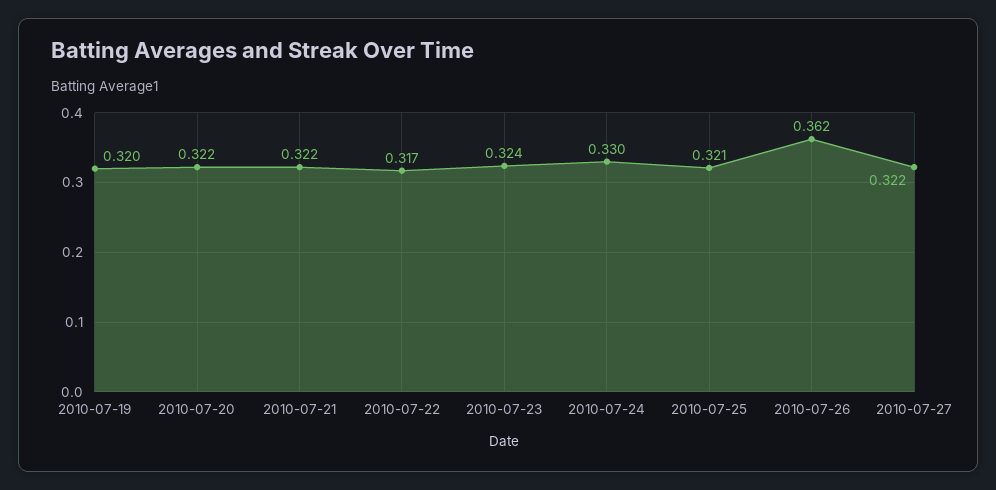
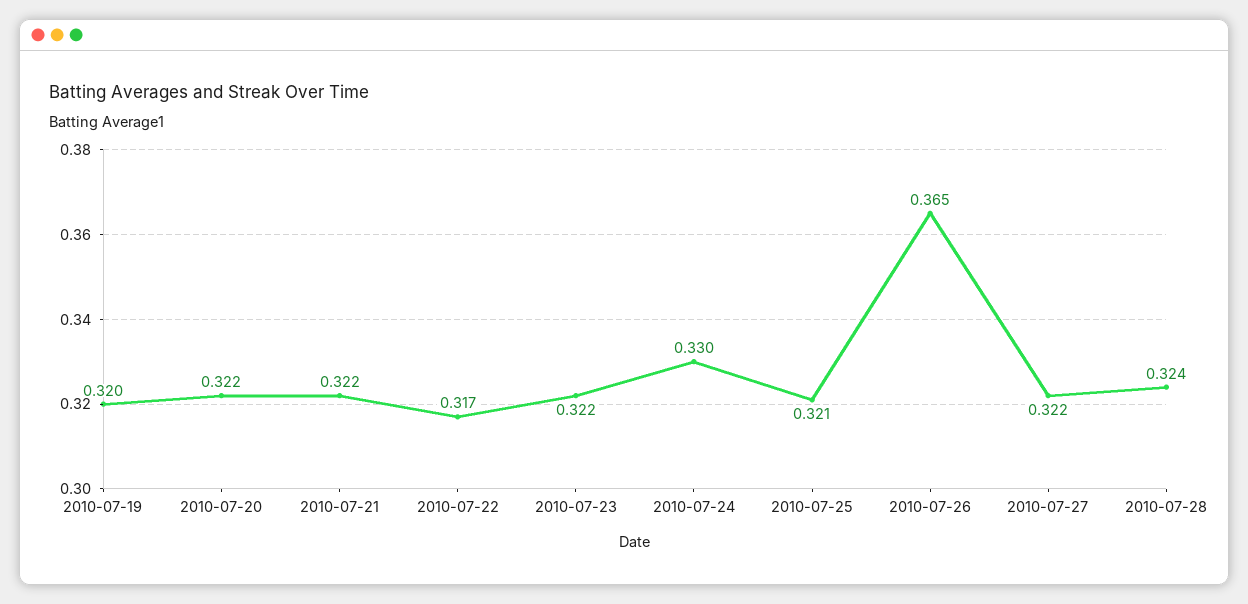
2010-07-23: 0.324 -> 0.322
2010-07-26: 0.362 -> 0.365
2010-07-28: none -> 0.324

